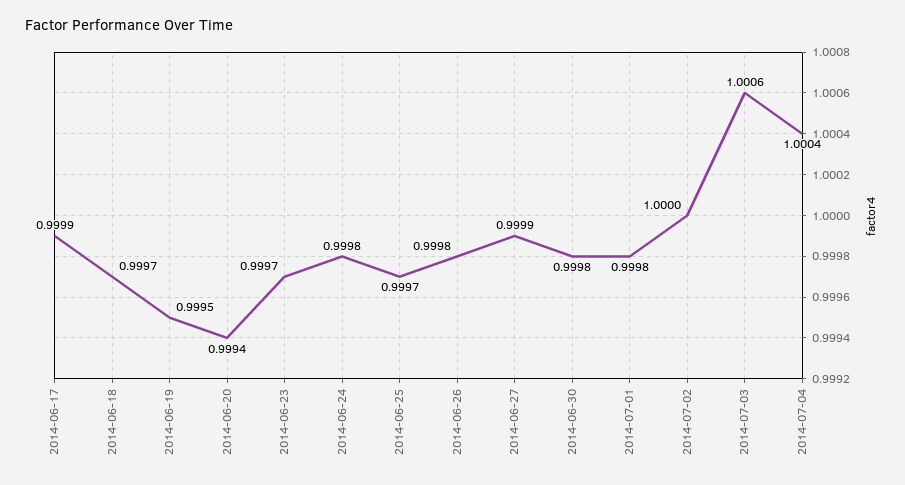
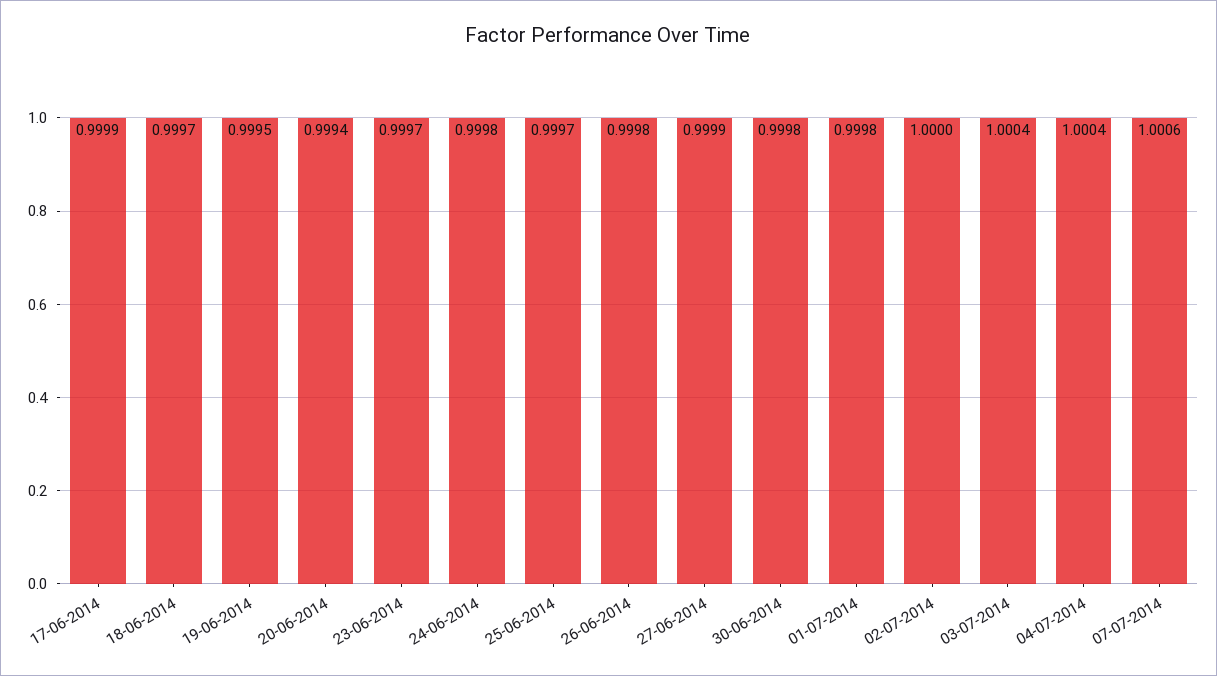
2014-07-03: 1.0006 -> 1.0004
07-07-2014: none -> 1.0006

